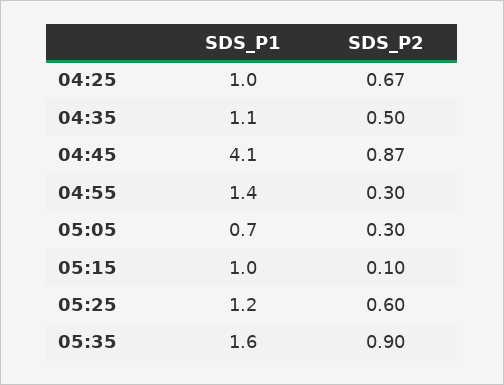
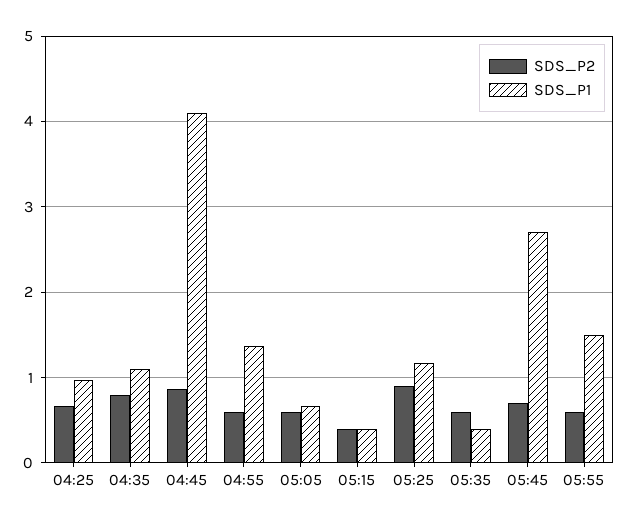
SDS_P2, 04:35: 0.5 -> 0.8
SDS_P2, 04:55: 0.3 -> 0.6
SDS_P2, 05:05: 0.3 -> 0.6
SDS_P1, 05:15: 1 -> 0.4
SDS_P2, 05:15: 0.1 -> 0.4
SDS_P2, 05:25: 0.6 -> 0.9
SDS_P1, 05:35: 1.6 -> 0.4
SDS_P2, 05:35: 0.9 -> 0.6
SDS_P2, 05:45: none -> 0.7
SDS_P1, 05:45: none -> 2.7
SDS_P2, 05:55: none -> 0.6
SDS_P1, 05:55: none -> 1.5

